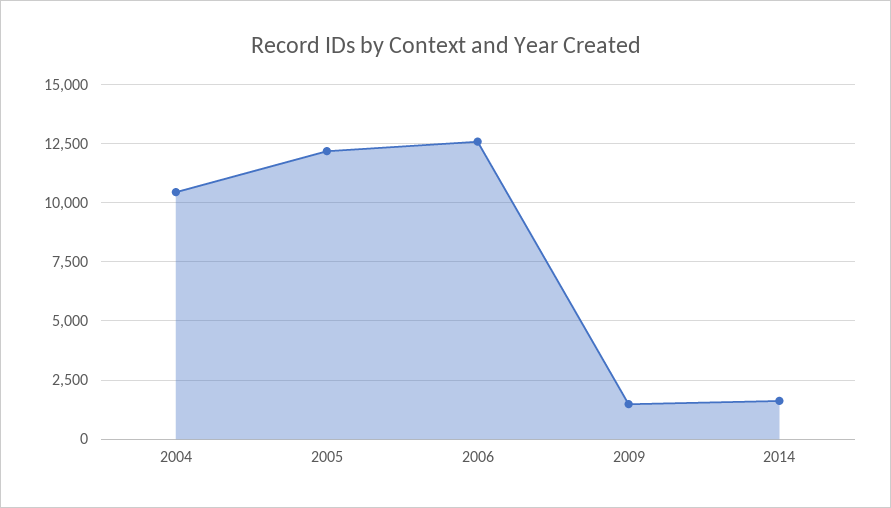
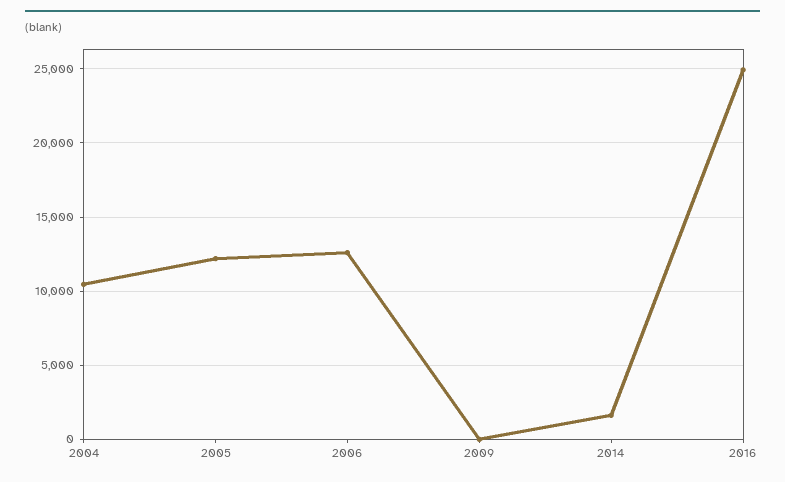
2009: 1500 -> 0
2016: none -> 25000

